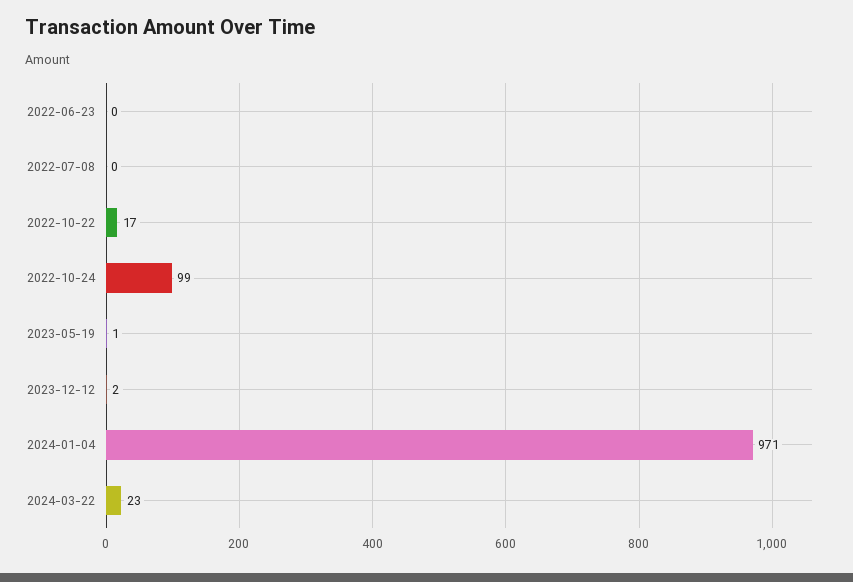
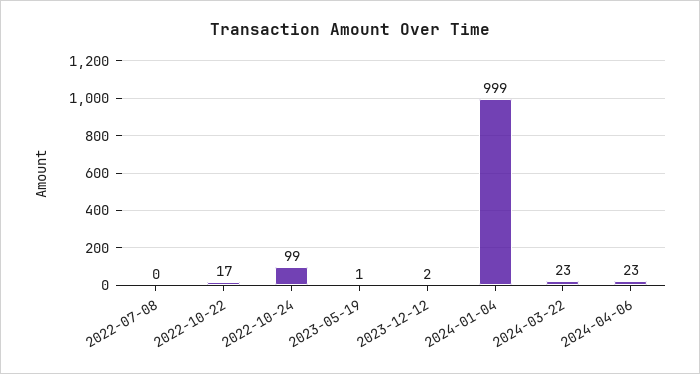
2022-06-23: 0 -> none
2024-01-04: 971 -> 999
2024-04-06: none -> 23

